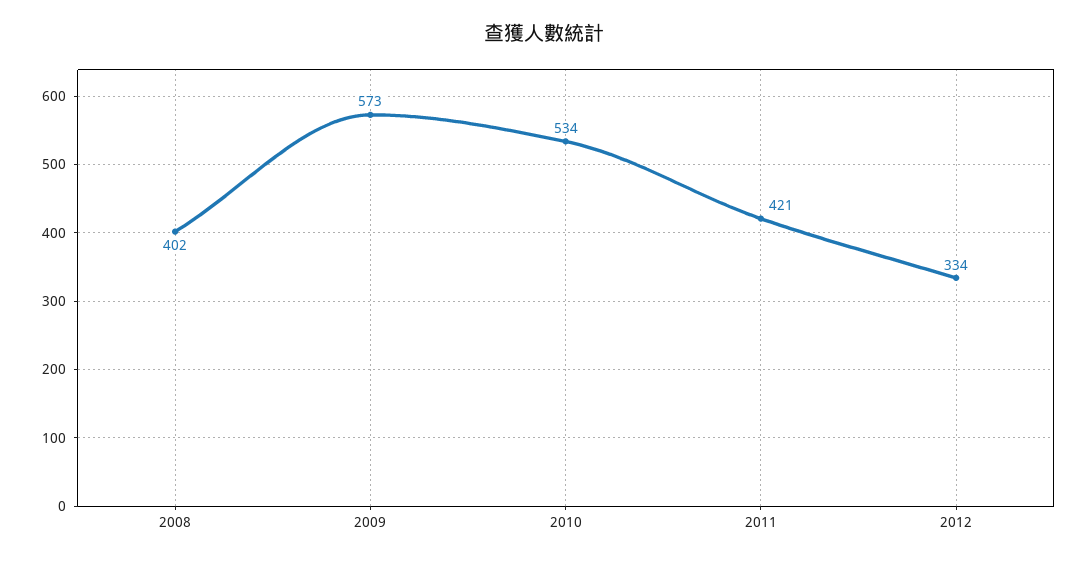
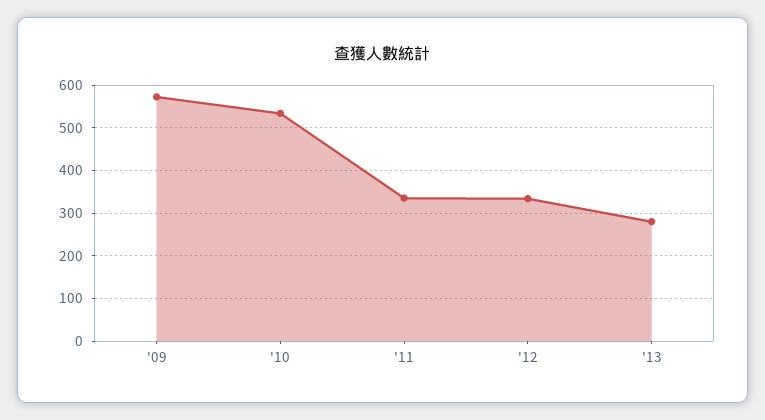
2008: 402 -> none
2011: 421 -> 340
'13: none -> 280

